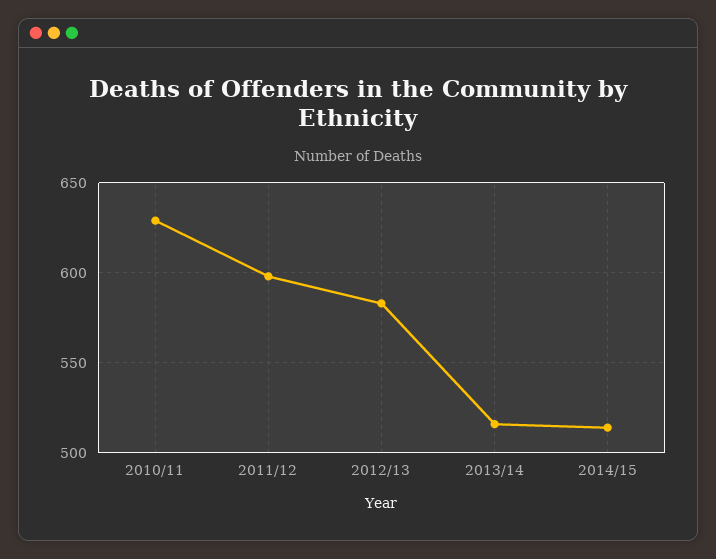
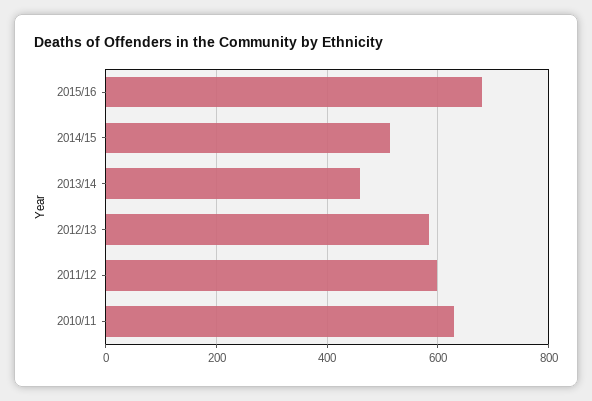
2013/14: 515 -> 460
2015/16: none -> 680

